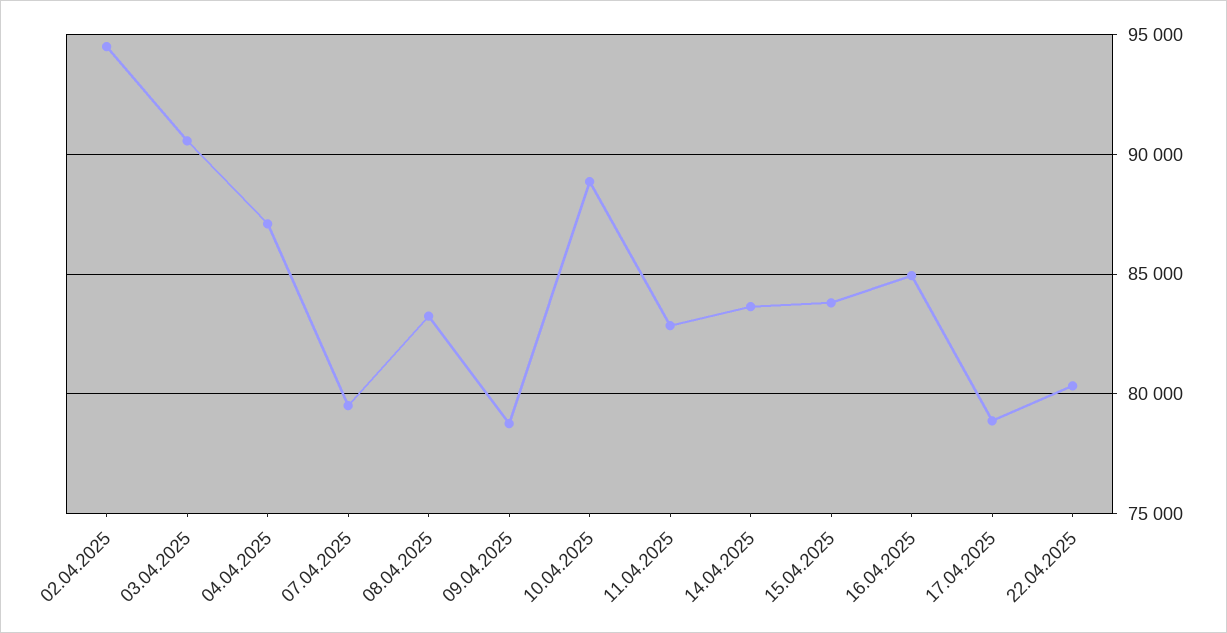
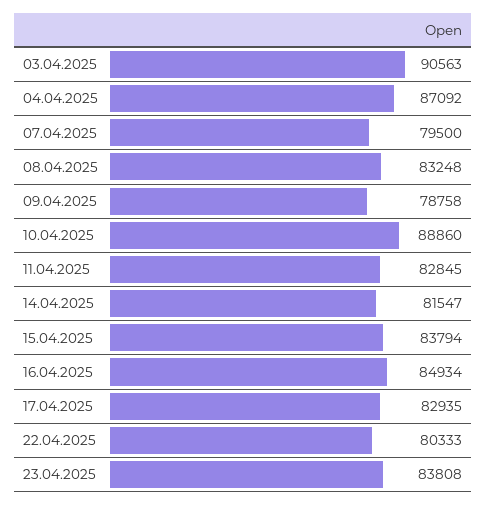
02.04.2025: 94500 -> none
14.04.2025: 83500 -> 81547
17.04.2025: 79000 -> 82935
23.04.2025: none -> 83808

